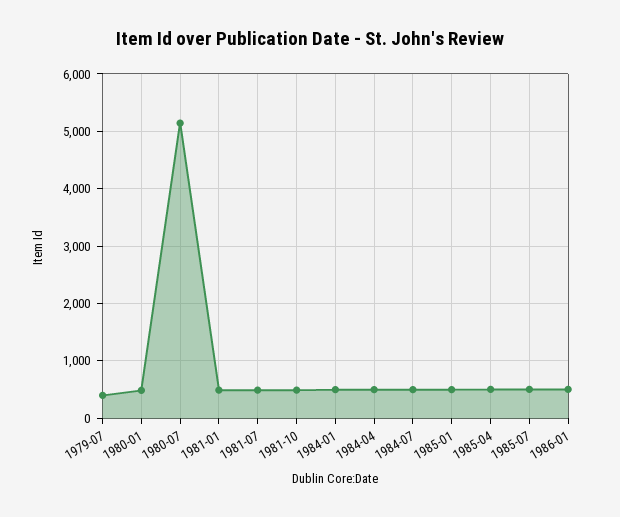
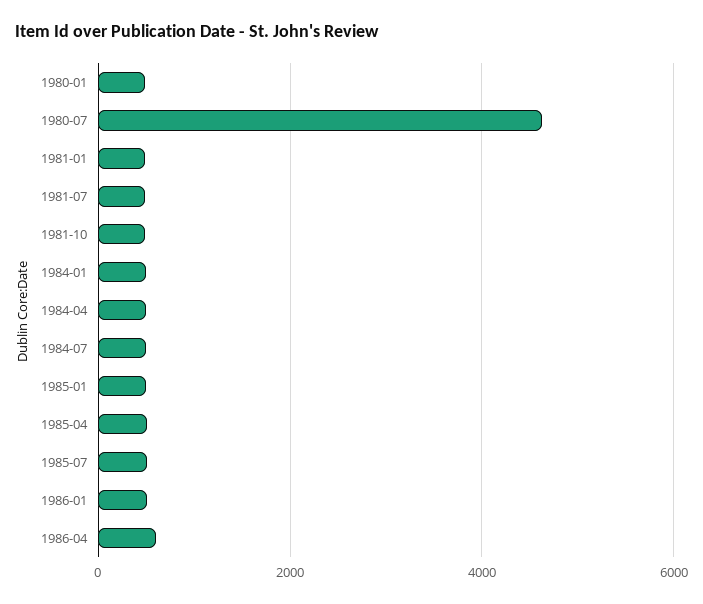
1979-07: 400 -> none
1980-07: 5200 -> 4600
1986-04: none -> 600

